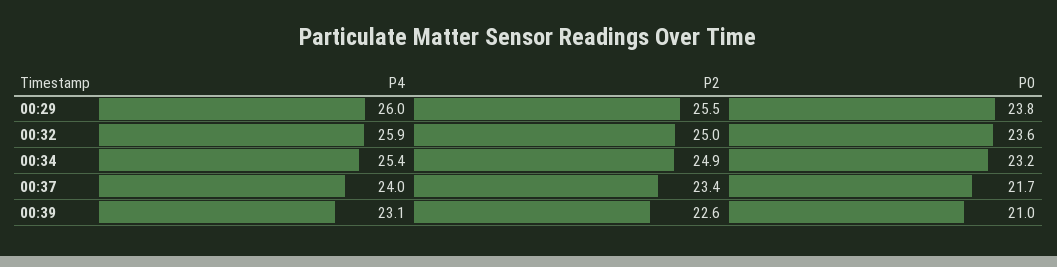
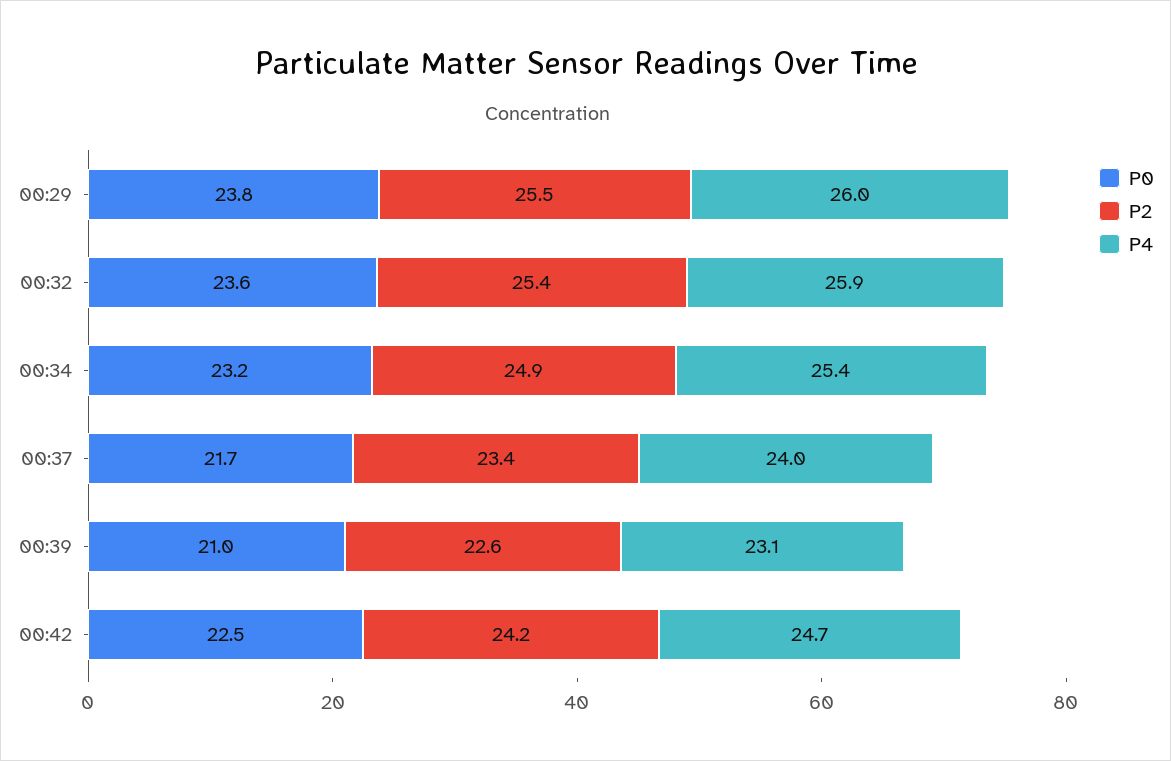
P2, 00:32: 25 -> 25.4
P0, 00:42: none -> 22.5
P2, 00:42: none -> 24.2
P4, 00:42: none -> 24.7

